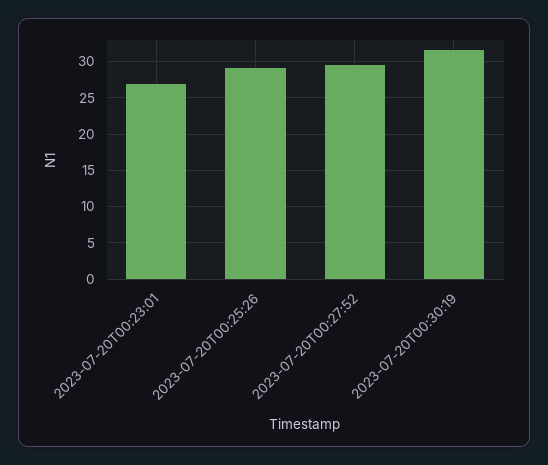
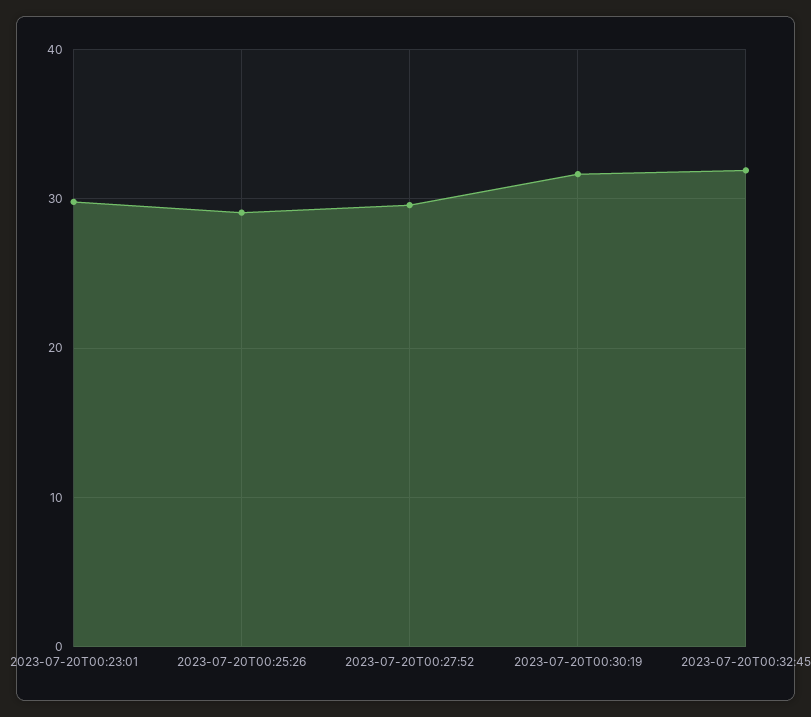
2023-07-20T00:23:01: 27 -> 30
2023-07-20T00:32:45: none -> 32

